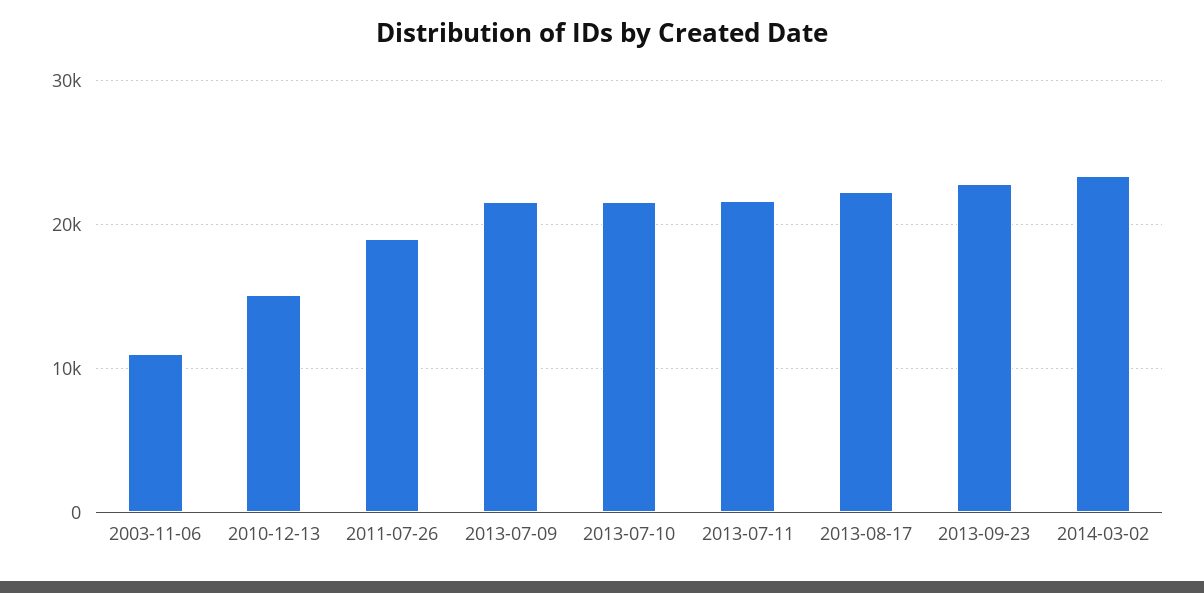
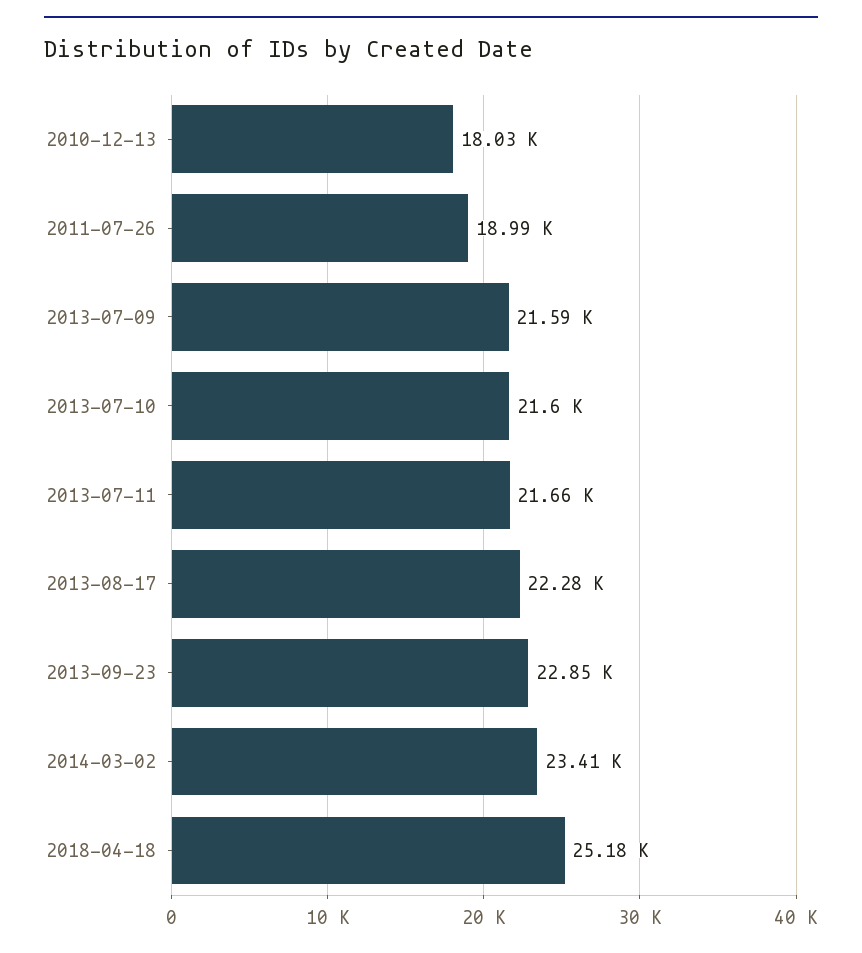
2003-11-06: 11000 -> none
2010-12-13: 15000 -> 18030
2018-04-18: none -> 25180

